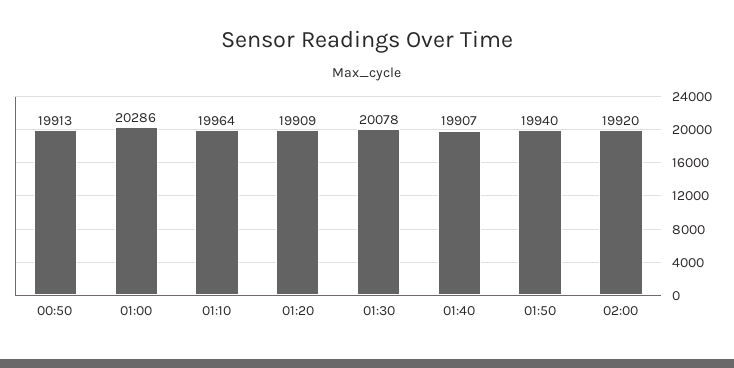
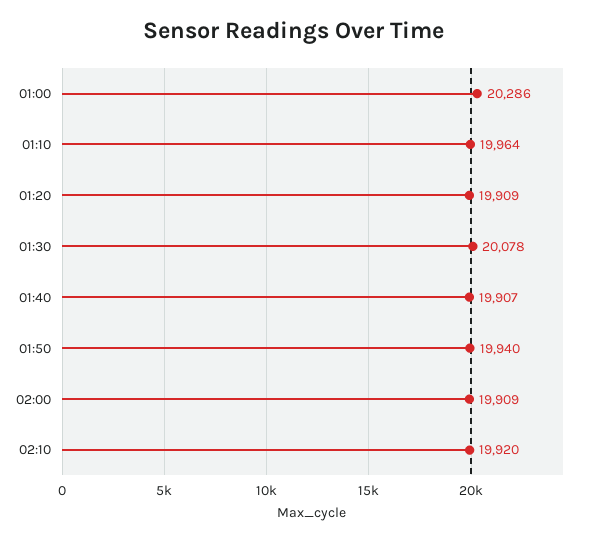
00:50: 19913 -> none
02:00: 19920 -> 19909
02:10: none -> 19920

